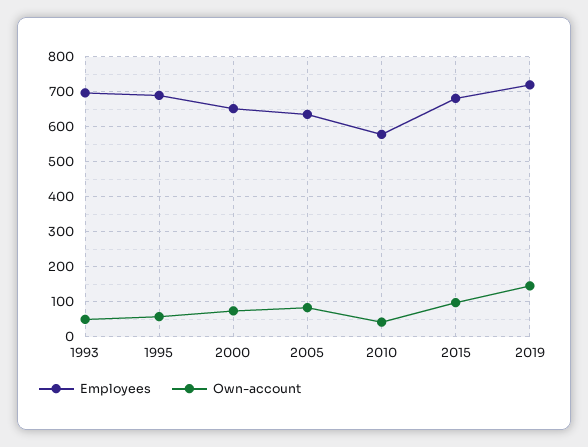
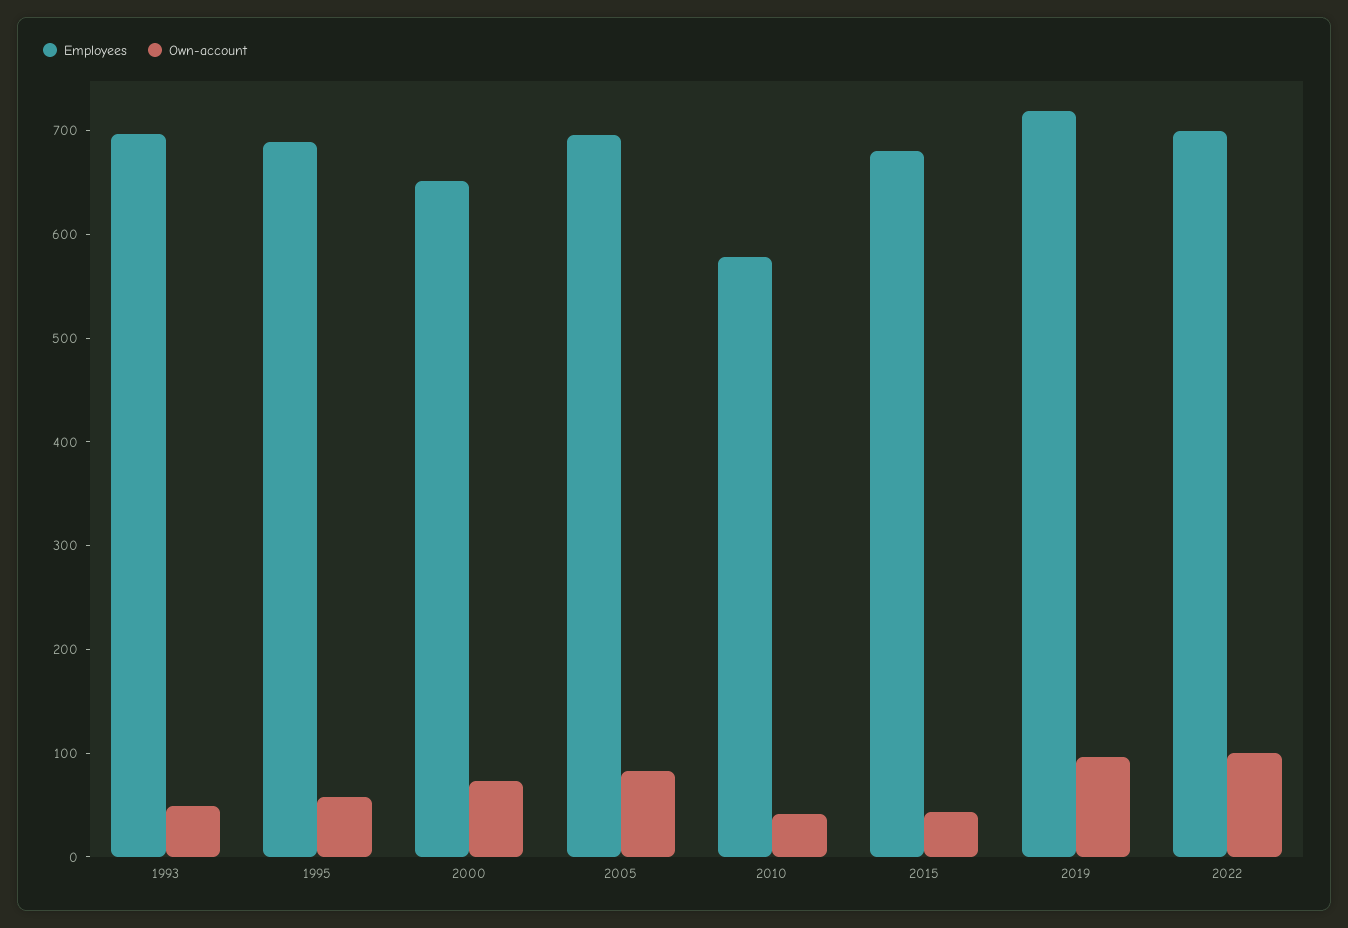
Employees, 2005: 640 -> 700
Own-account, 2015: 100 -> 40
Own-account, 2019: 140 -> 100
Employees, 2022: none -> 700
Own-account, 2022: none -> 100

